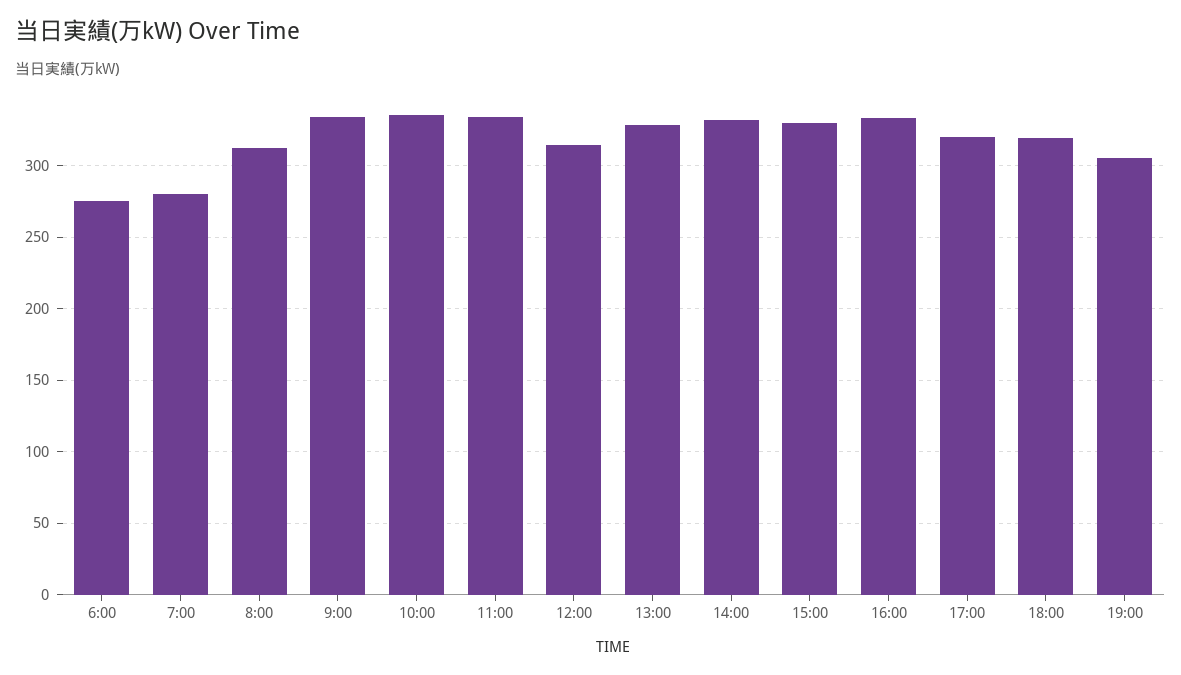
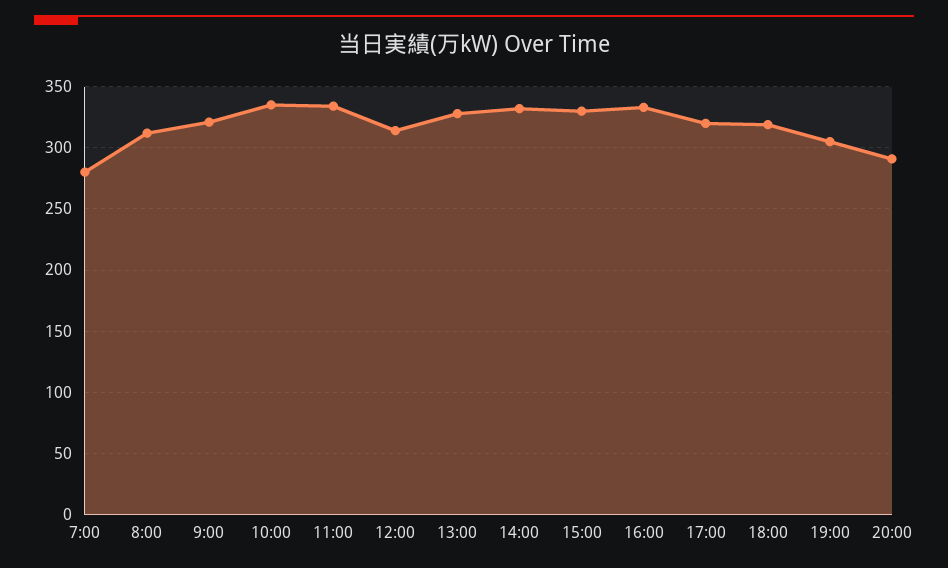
6:00: 275 -> none
9:00: 335 -> 320
20:00: none -> 290

